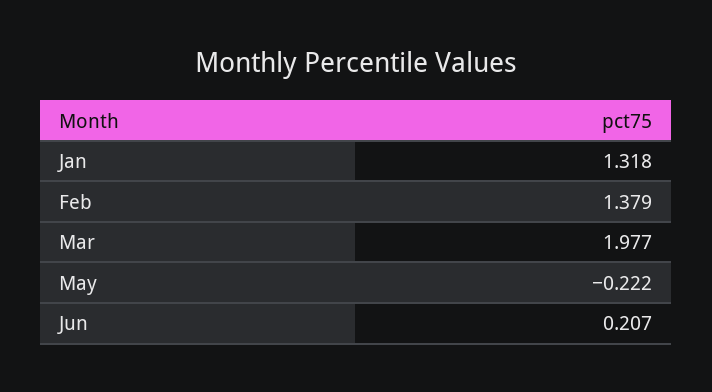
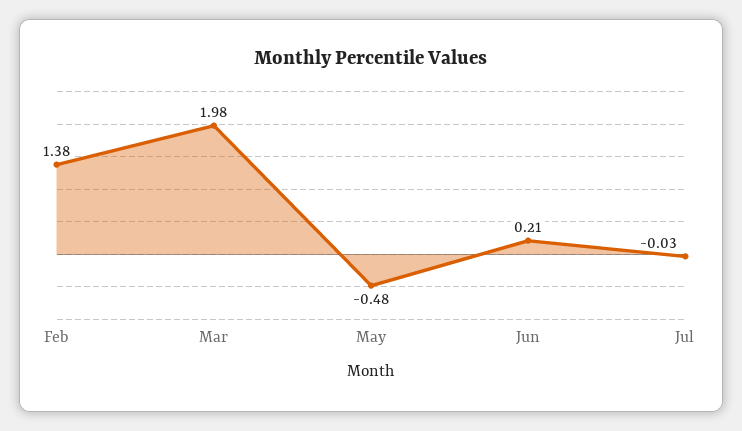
Jan: 1.318 -> none
May: -0.222 -> -0.48
Jul: none -> -0.03

